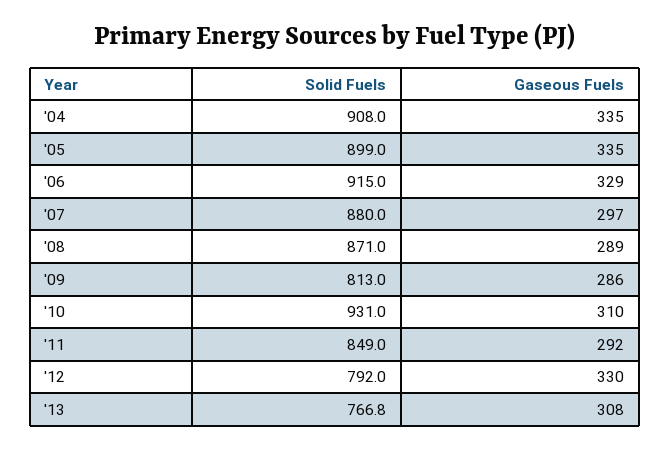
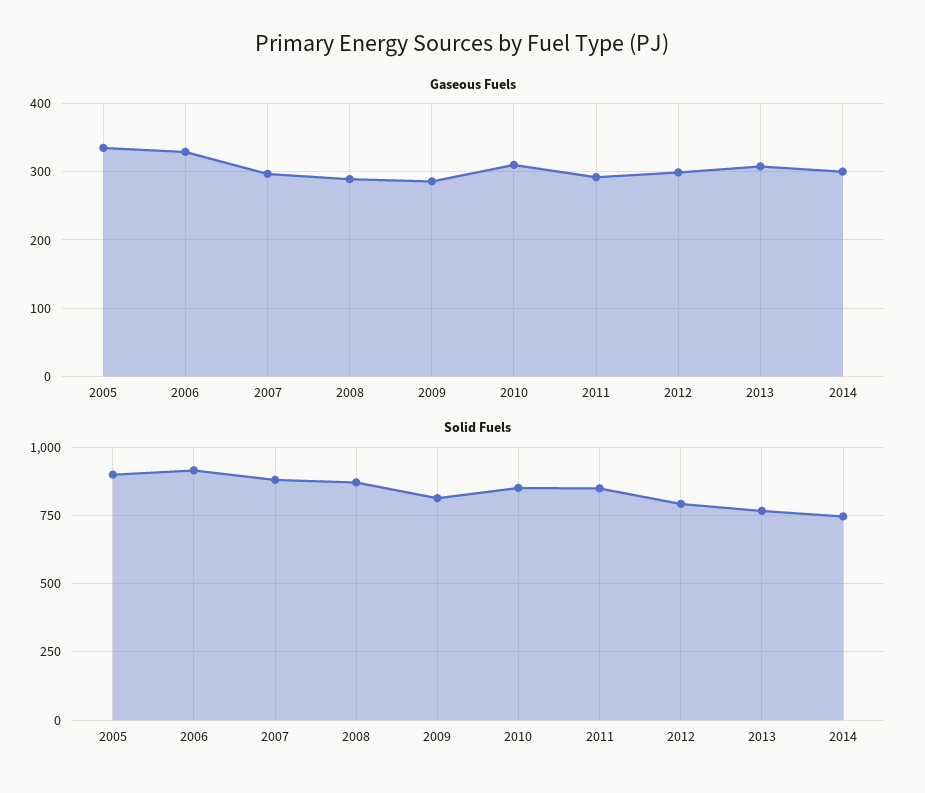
Solid Fuels, '04: 908 -> none
Gaseous Fuels, '04: 335 -> none
Solid Fuels, '10: 931 -> 850
Gaseous Fuels, '12: 330 -> 300
Gaseous Fuels, 2014: none -> 300
Solid Fuels, 2014: none -> 750

